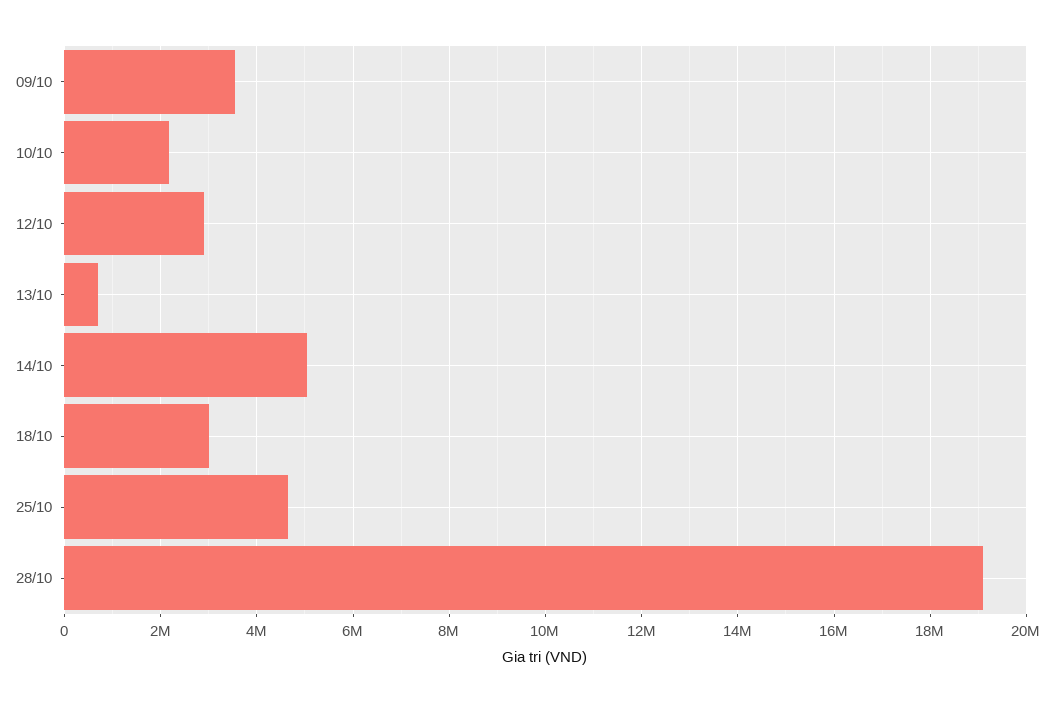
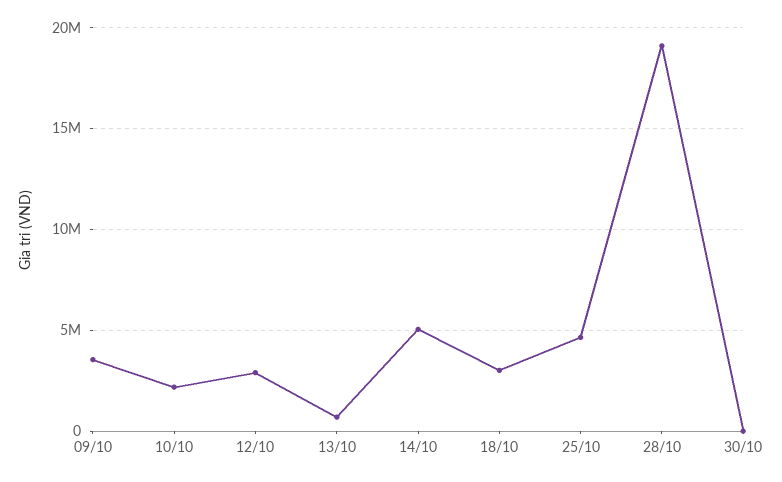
30/10: none -> 0

